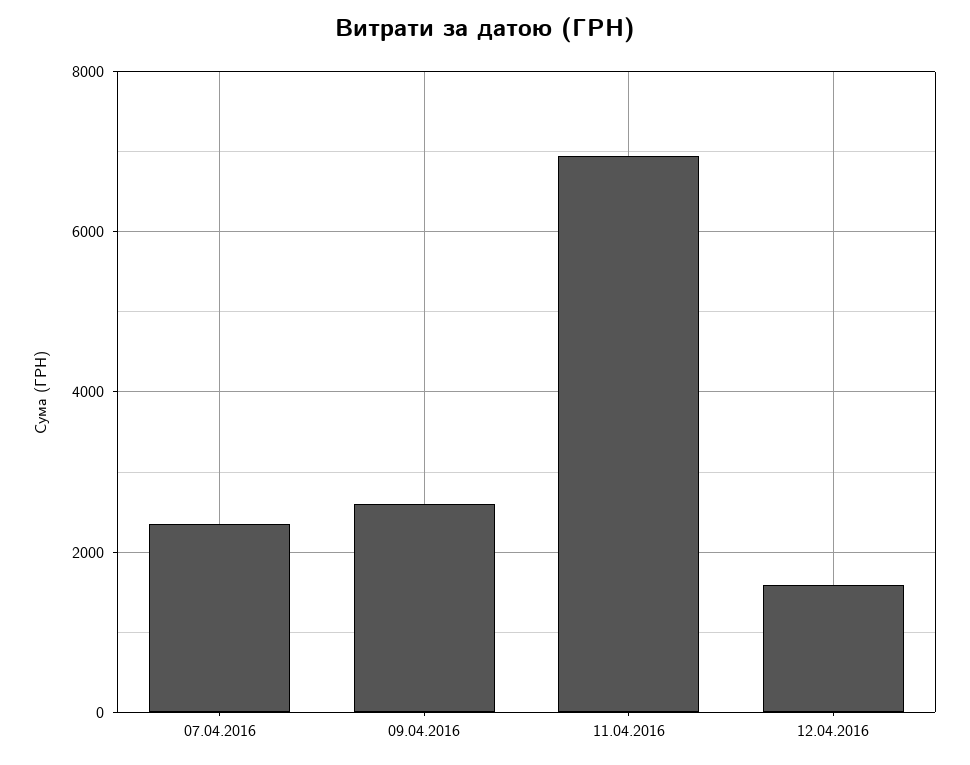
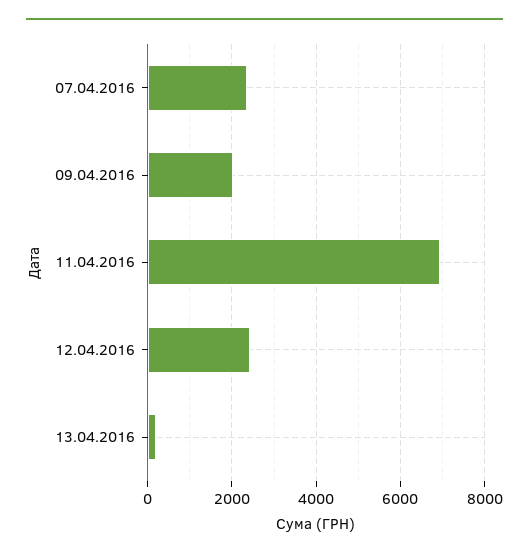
09.04.2016: 2600 -> 2000
12.04.2016: 1600 -> 2400
13.04.2016: none -> 200

